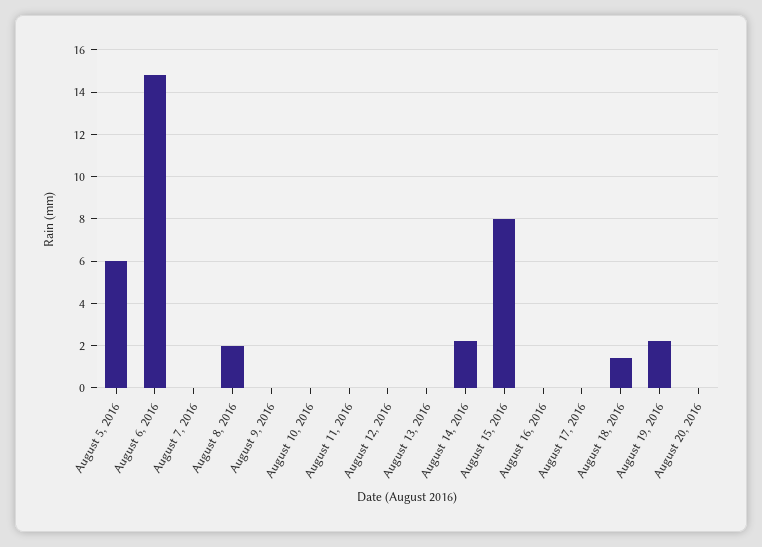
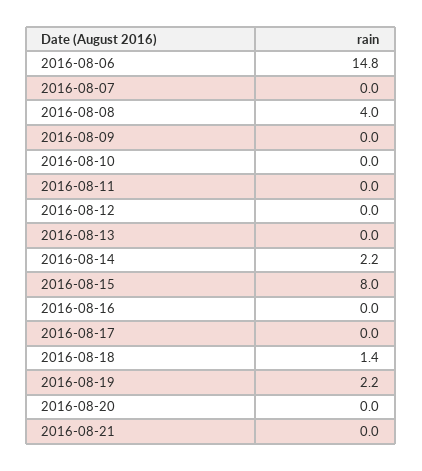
August 5, 2016: 6 -> none
August 8, 2016: 2 -> 4
2016-08-21: none -> 0

